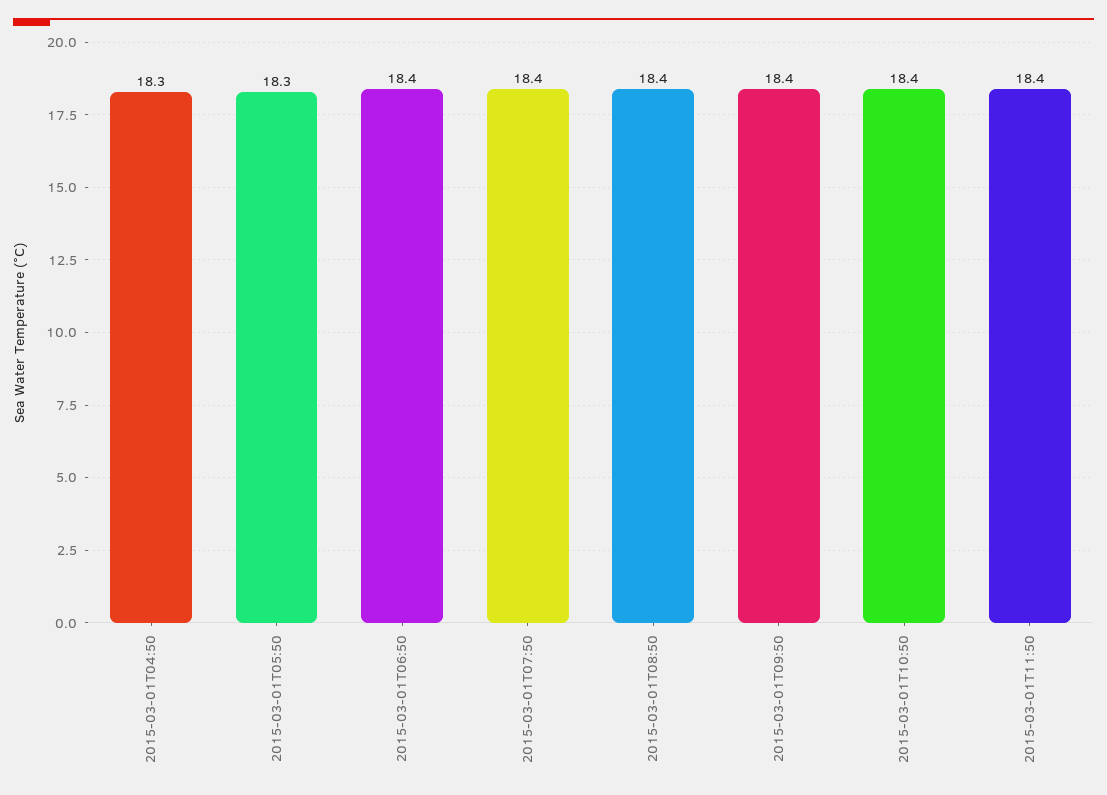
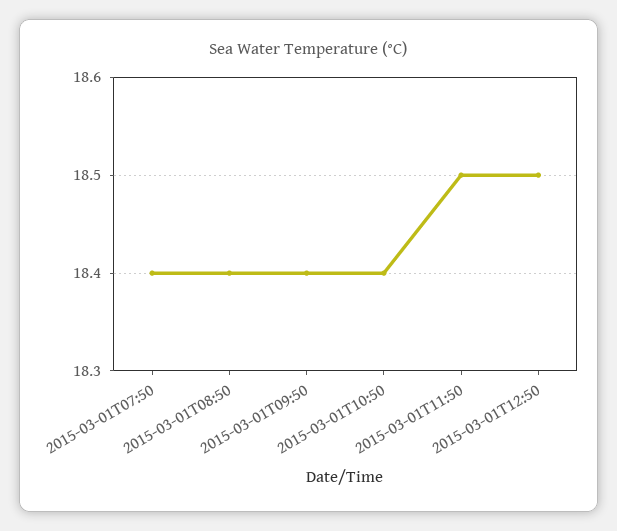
2015-03-01T04:50: 18.3 -> none
2015-03-01T05:50: 18.3 -> none
2015-03-01T06:50: 18.4 -> none
2015-03-01T11:50: 18.4 -> 18.5
2015-03-01T12:50: none -> 18.5

